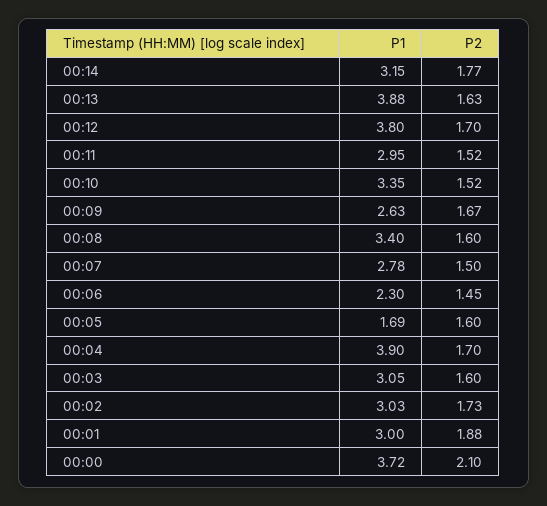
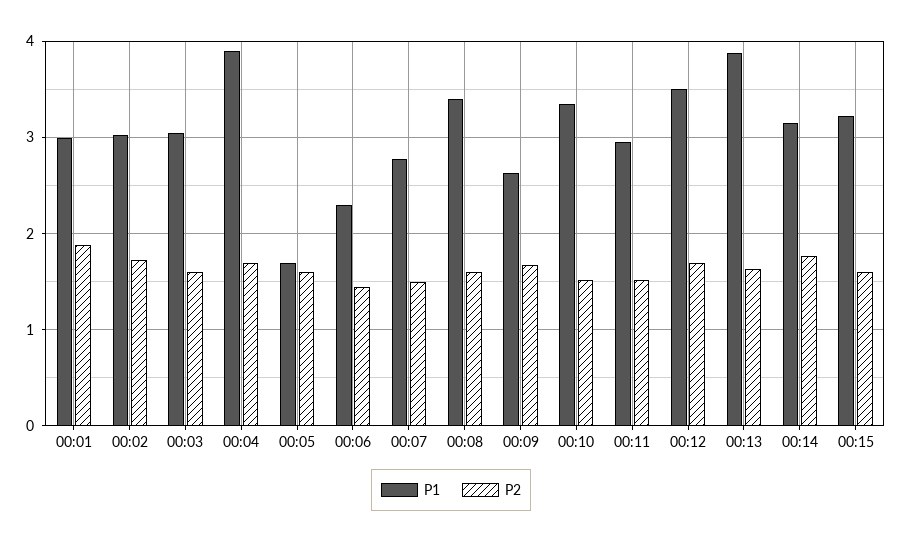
P1, 00:12: 3.8 -> 3.5
P1, 00:00: 3.72 -> none
P2, 00:00: 2.1 -> none
P1, 00:15: none -> 3.2
P2, 00:15: none -> 1.6

